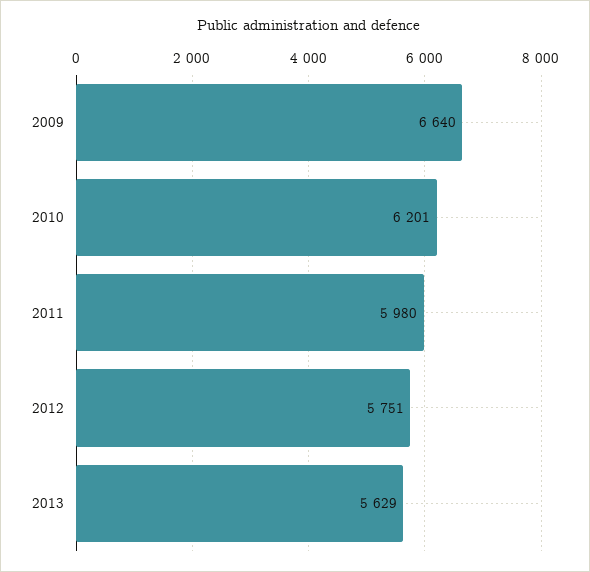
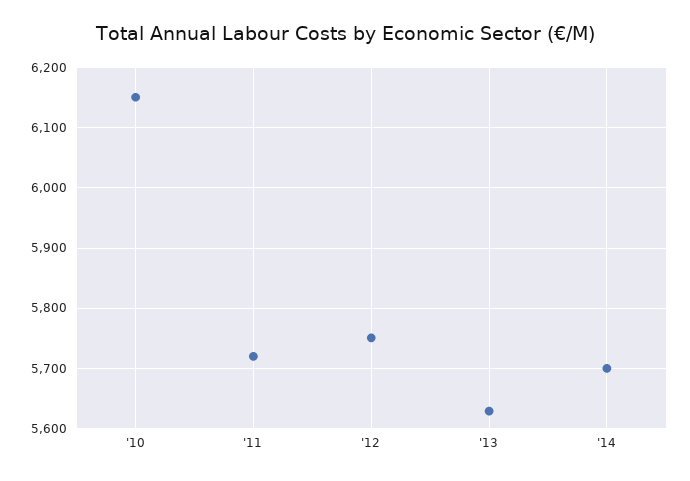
2009: 6640 -> none
2010: 6201 -> 6150
2011: 5980 -> 5720
'14: none -> 5700

